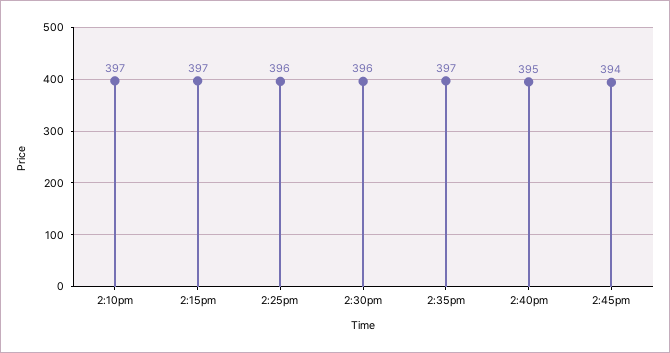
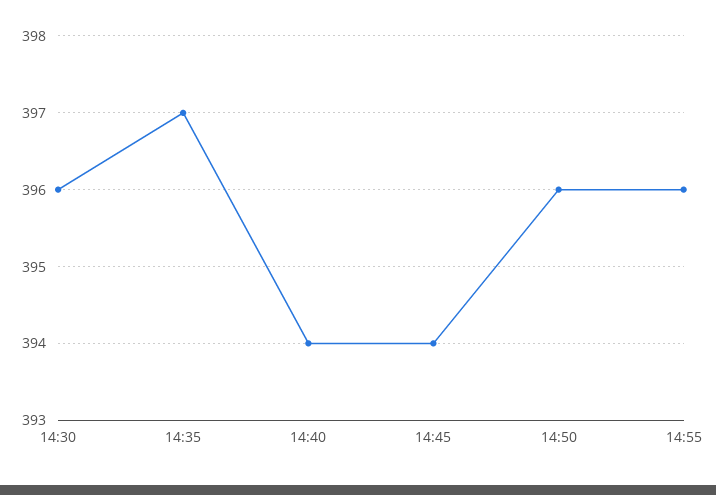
2:10pm: 397 -> none
2:15pm: 397 -> none
2:25pm: 396 -> none
2:40pm: 395 -> 394
14:50: none -> 396
14:55: none -> 396

